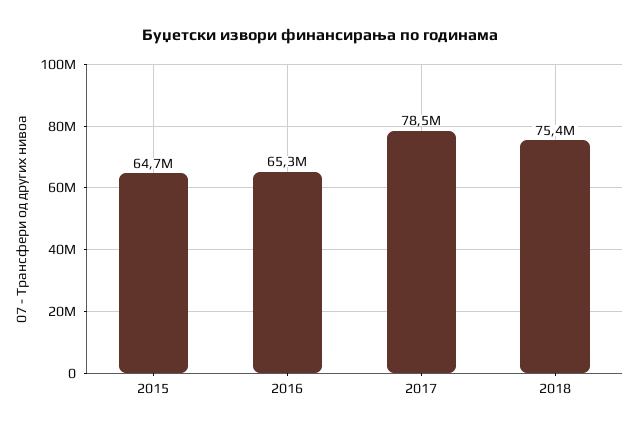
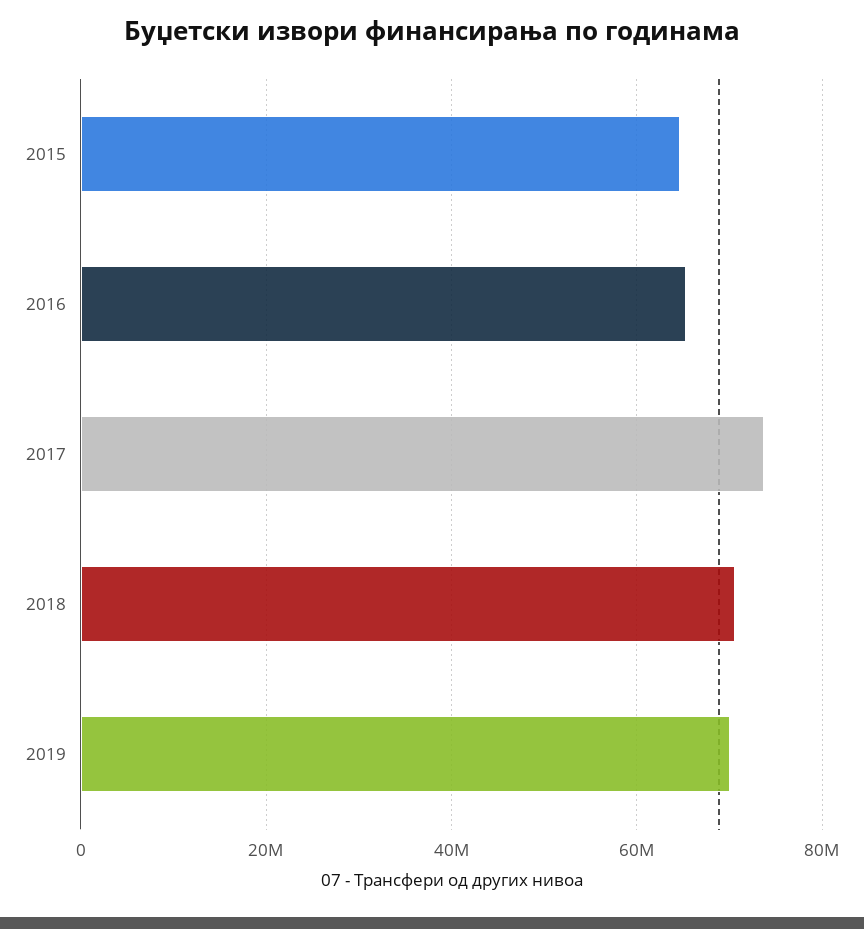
2017: 78500000 -> 74000000
2018: 75400000 -> 70000000
2019: none -> 70000000

